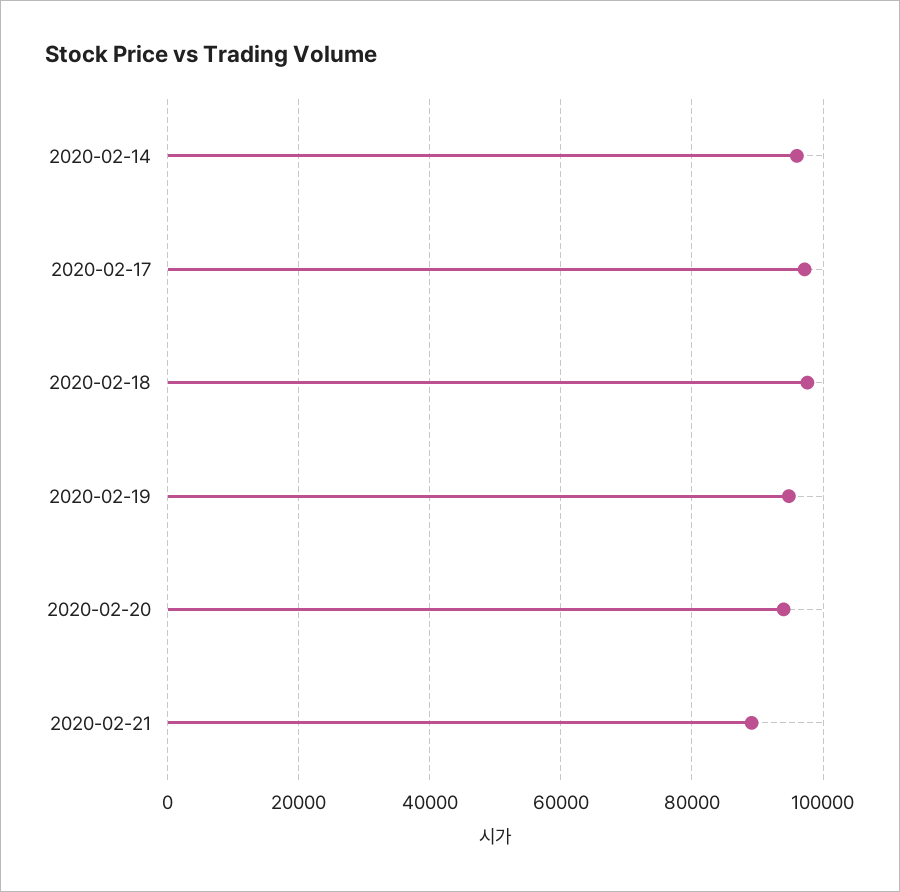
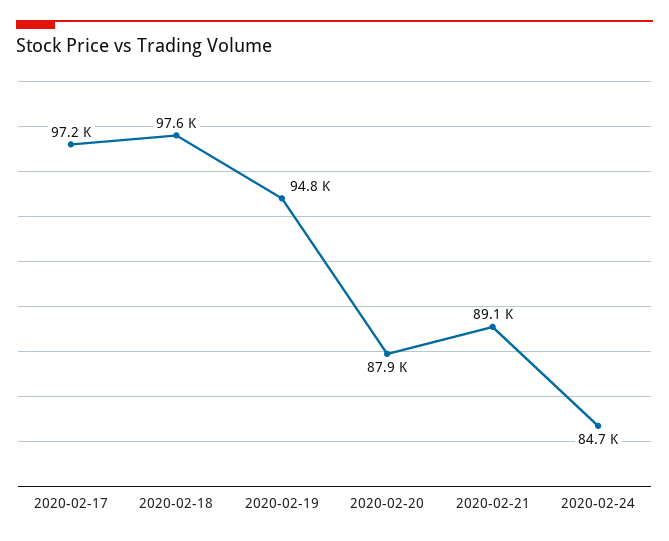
2020-02-14: 96000 -> none
2020-02-20: 94000 -> 87900
2020-02-24: none -> 84700

